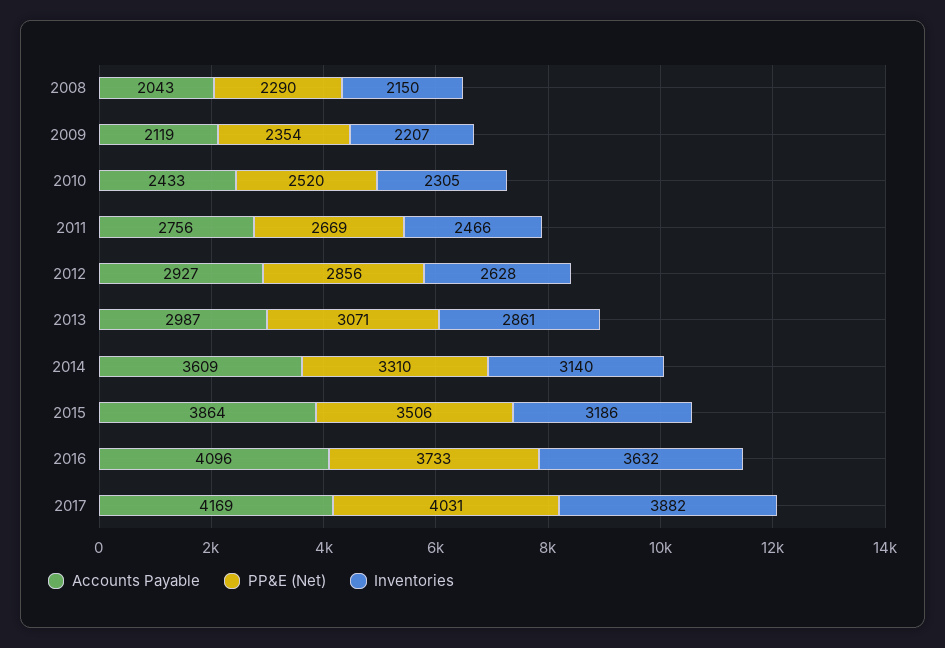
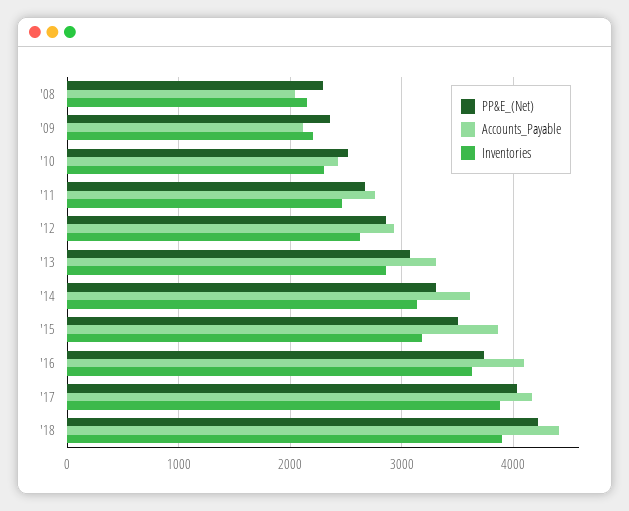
Accounts Payable, 2013: 2987 -> 3300
PP&E (Net), '18: none -> 4200
Accounts Payable, '18: none -> 4400
Inventories, '18: none -> 3900

